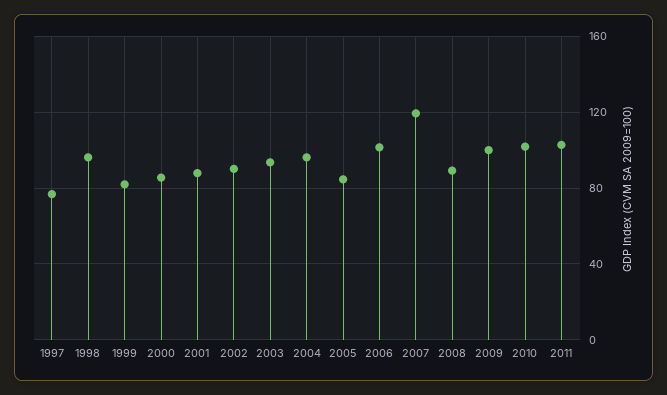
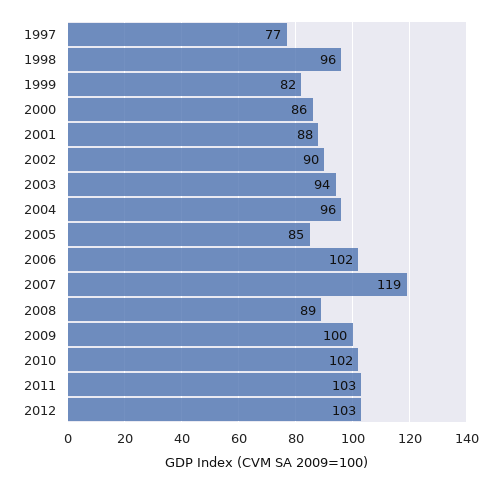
2012: none -> 103

